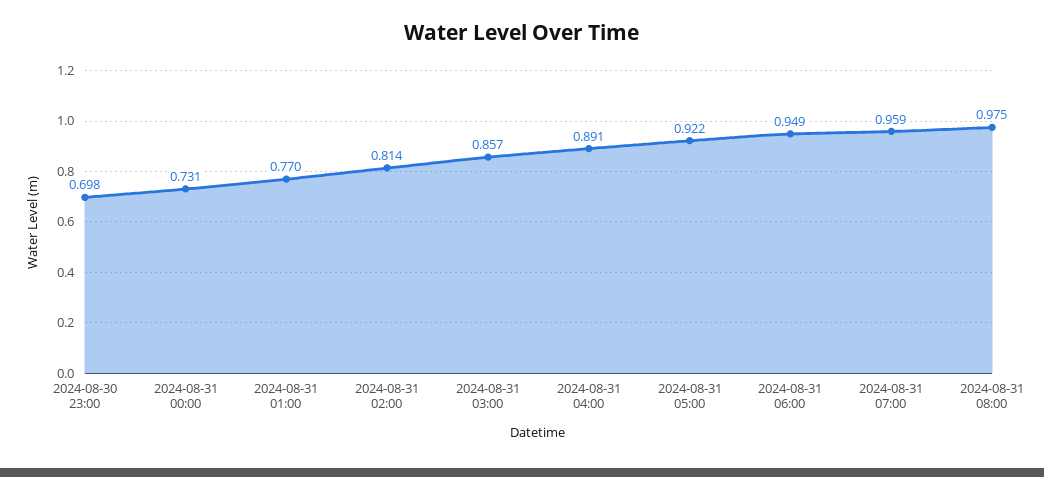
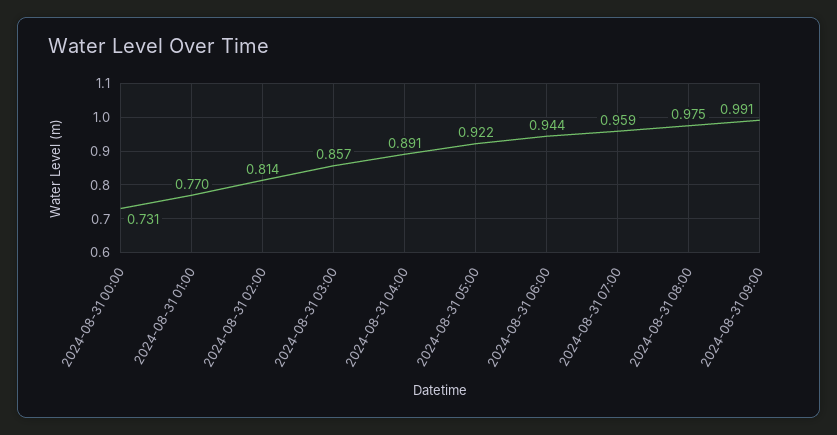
2024-08-30 23:00: 0.698 -> none
2024-08-31 06:00: 0.949 -> 0.944
2024-08-31 09:00: none -> 0.991

